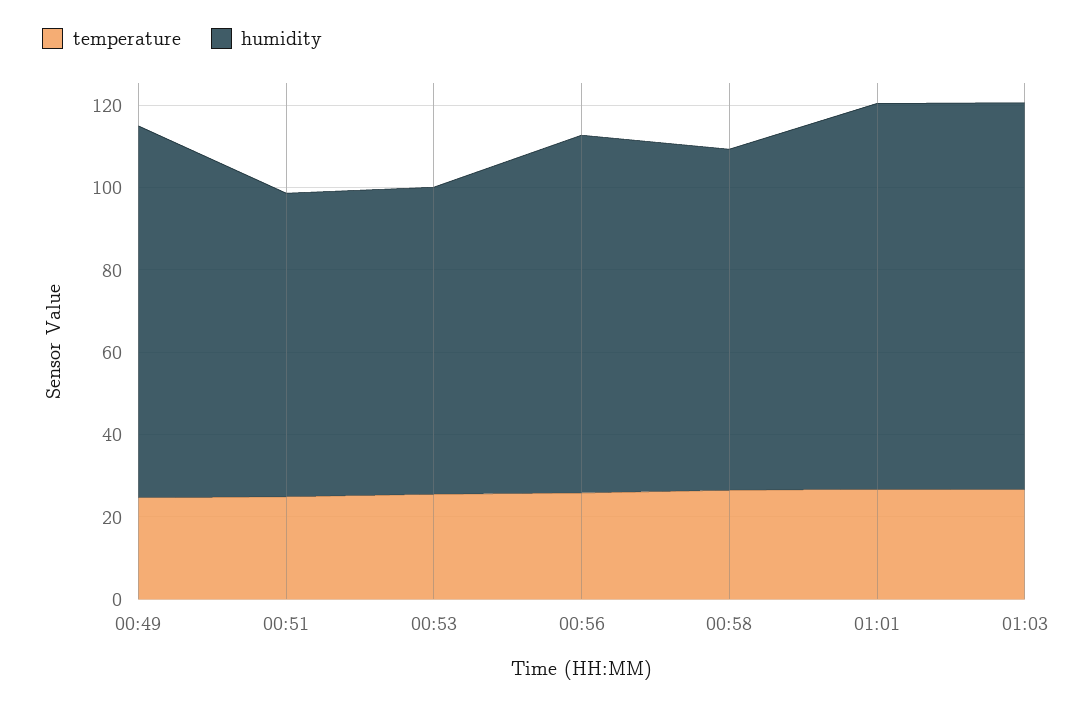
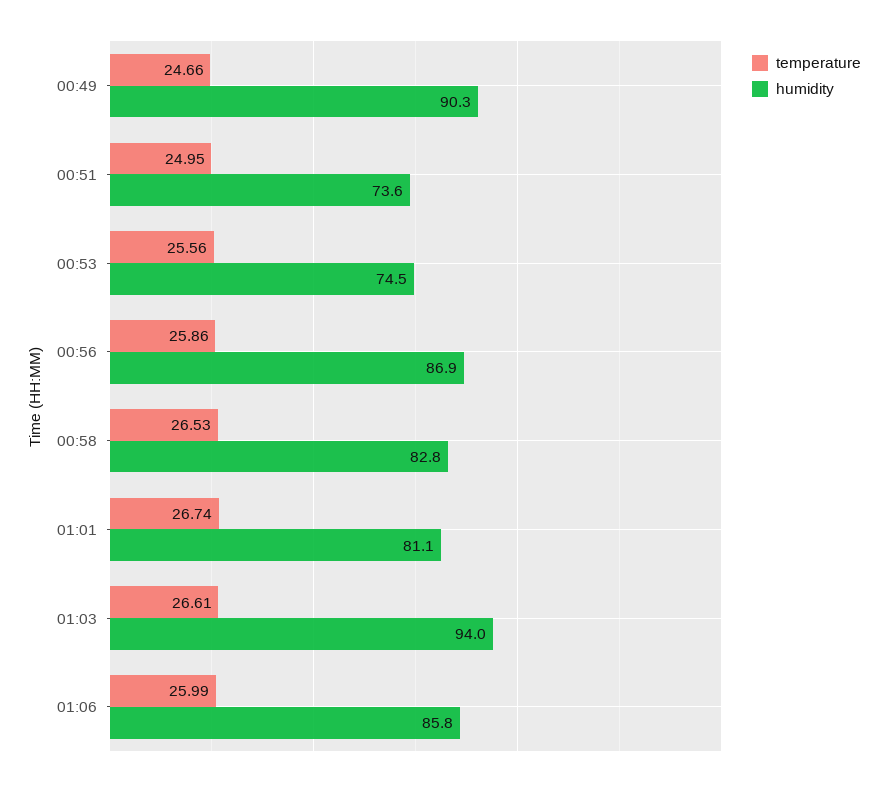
humidity, 01:01: 95 -> 81.1
temperature, 01:06: none -> 25.99
humidity, 01:06: none -> 85.8

